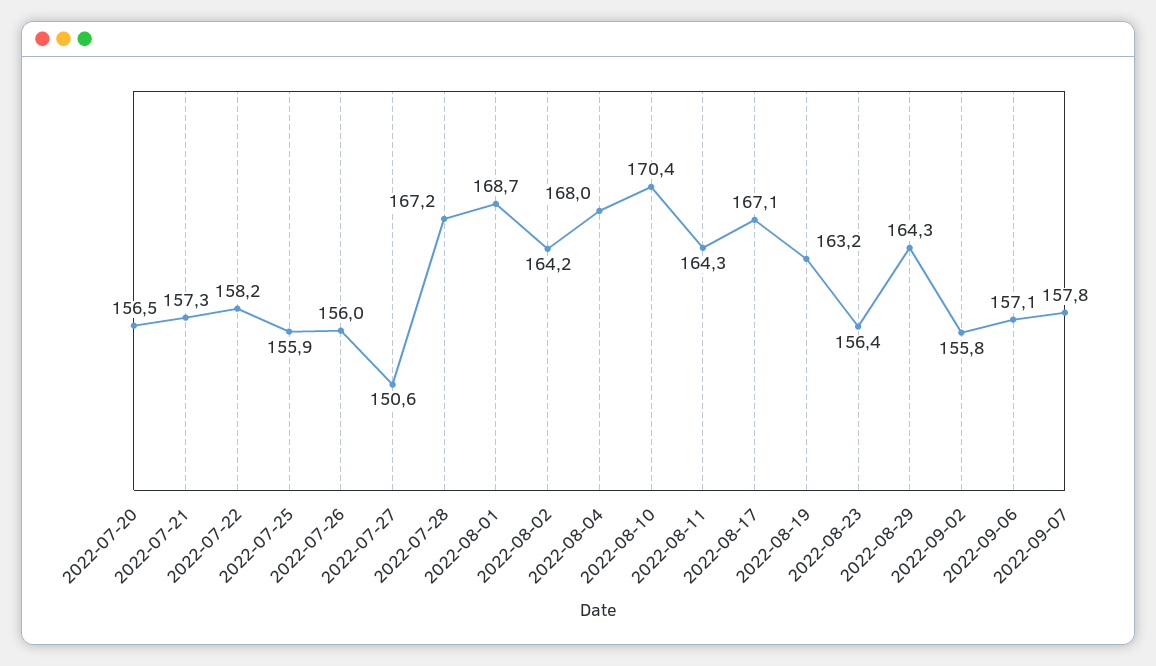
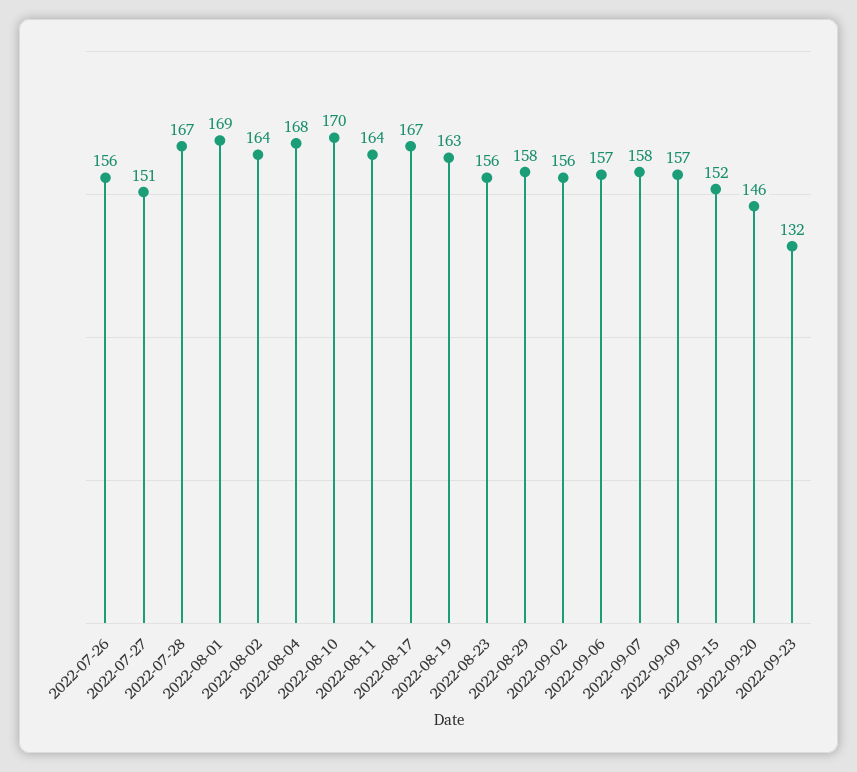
2022-07-20: 156.5 -> none
2022-07-21: 157.3 -> none
2022-07-22: 158.2 -> none
2022-07-25: 155.9 -> none
2022-08-29: 164.3 -> 158
2022-09-09: none -> 157
2022-09-15: none -> 152
2022-09-20: none -> 146
2022-09-23: none -> 132

